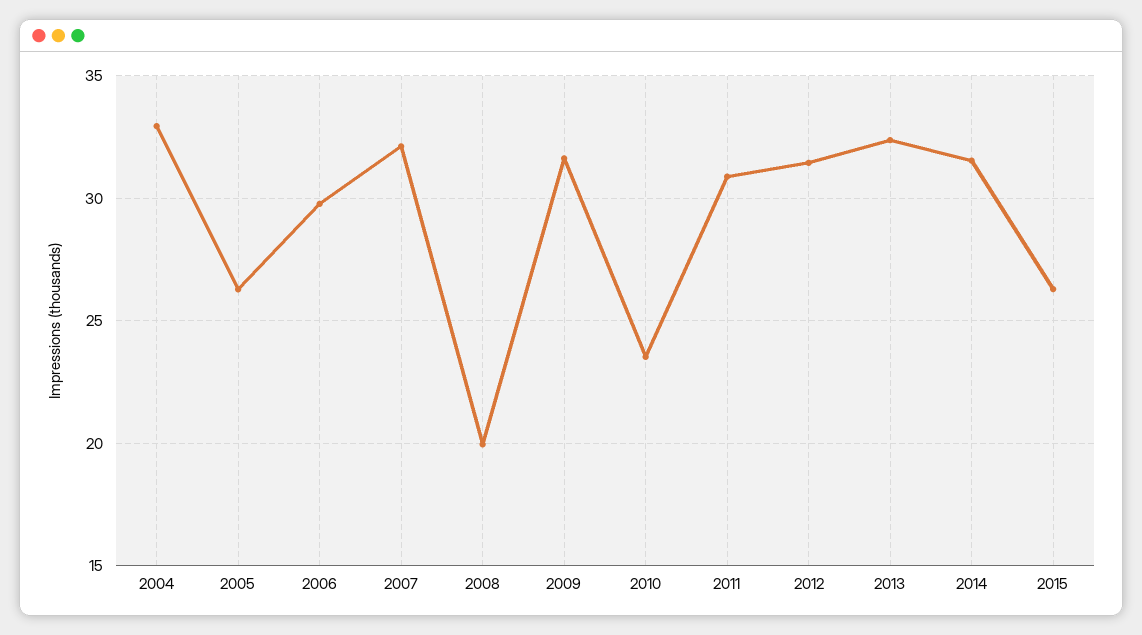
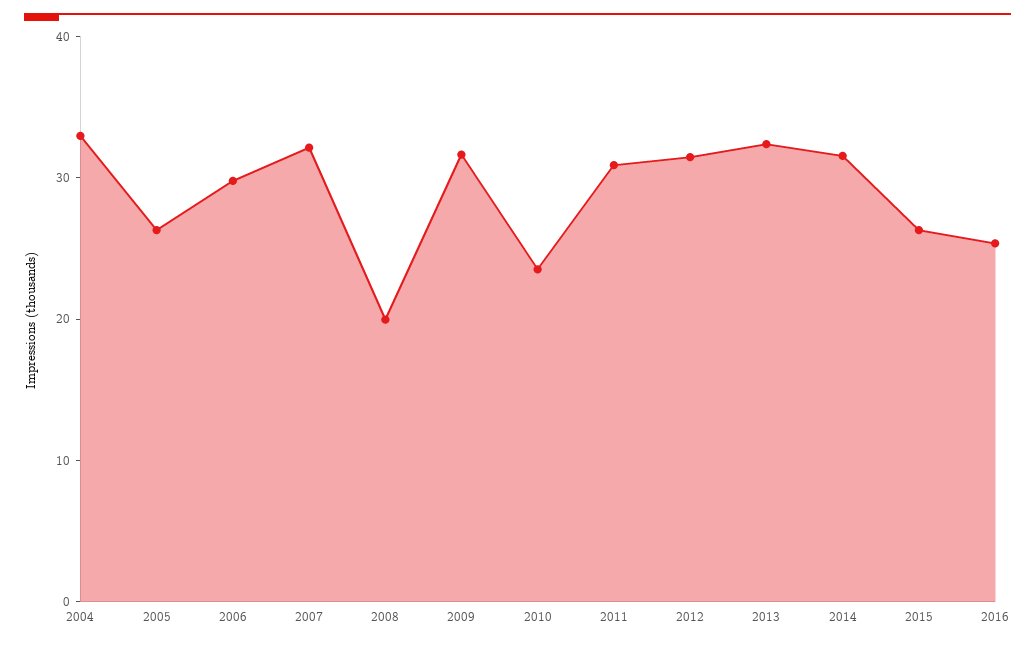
2016: none -> 26

